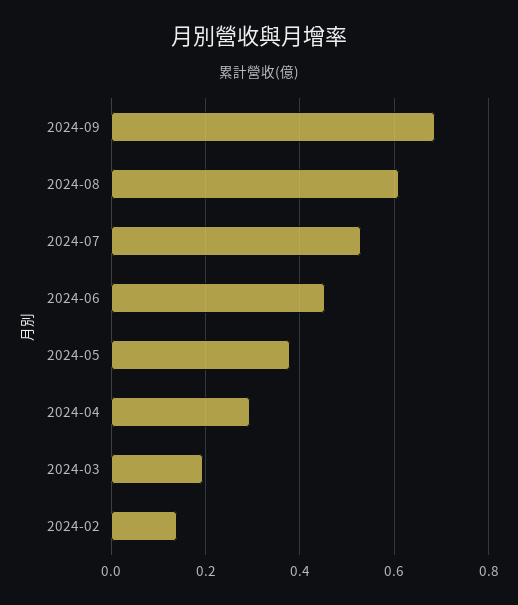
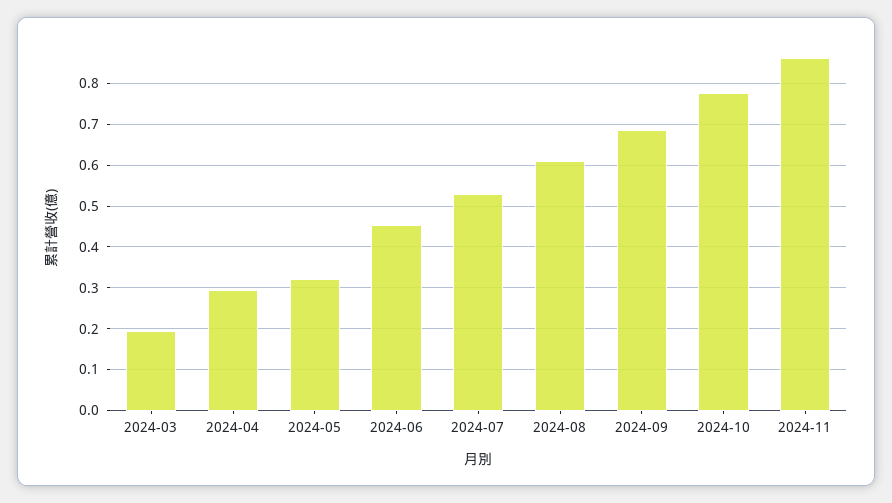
2024-05: 0.38 -> 0.32
2024-02: 0.14 -> none
2024-10: none -> 0.78
2024-11: none -> 0.86

